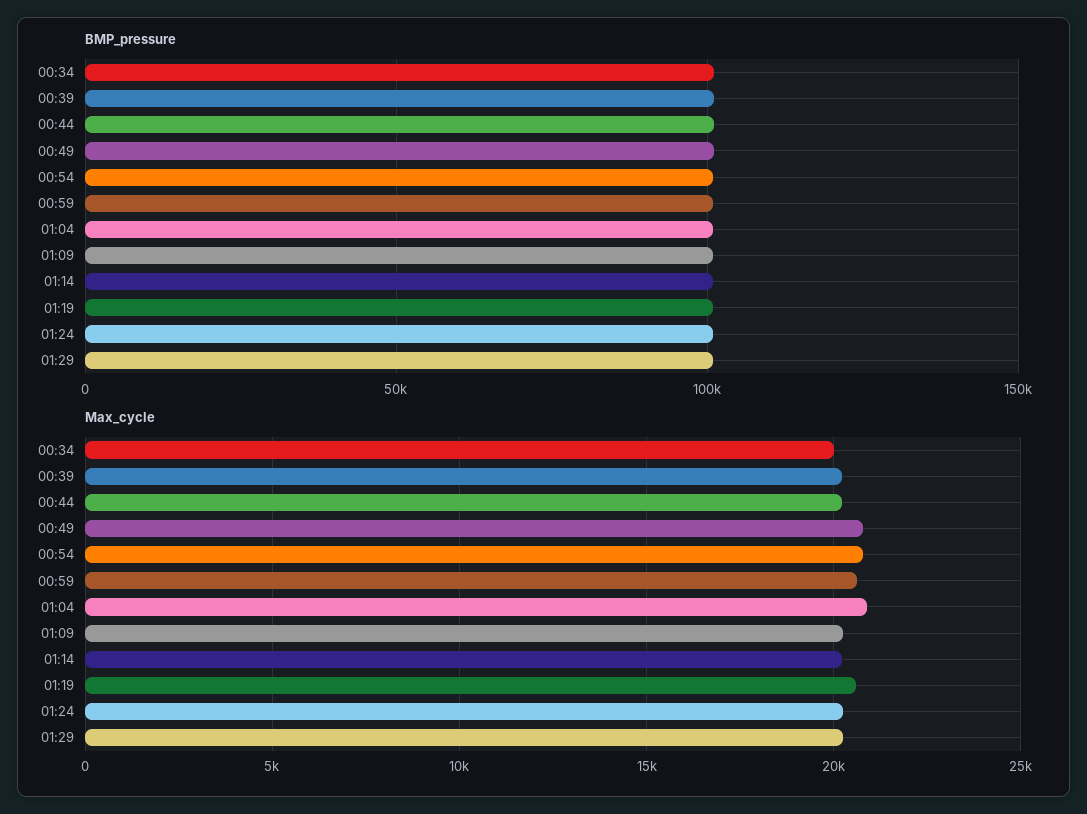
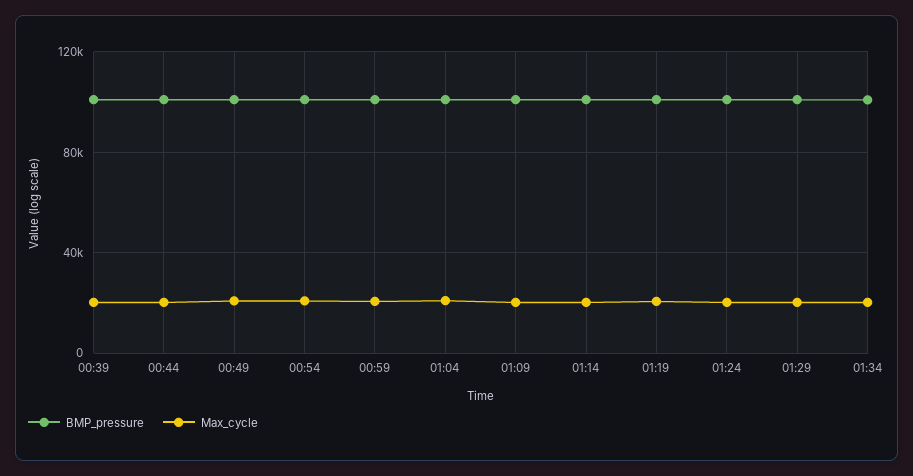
BMP_pressure, 00:34: 100000 -> none
Max_cycle, 00:34: 20000 -> none
BMP_pressure, 01:34: none -> 100000
Max_cycle, 01:34: none -> 20000

